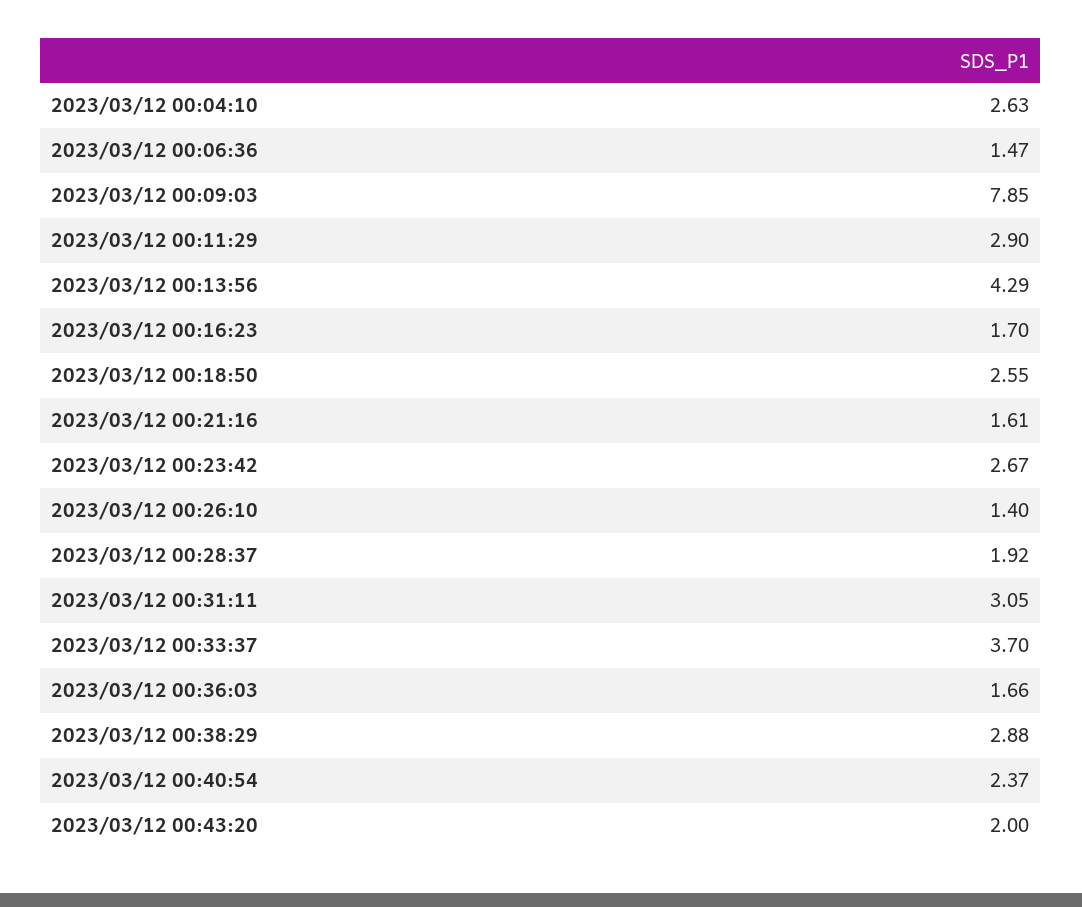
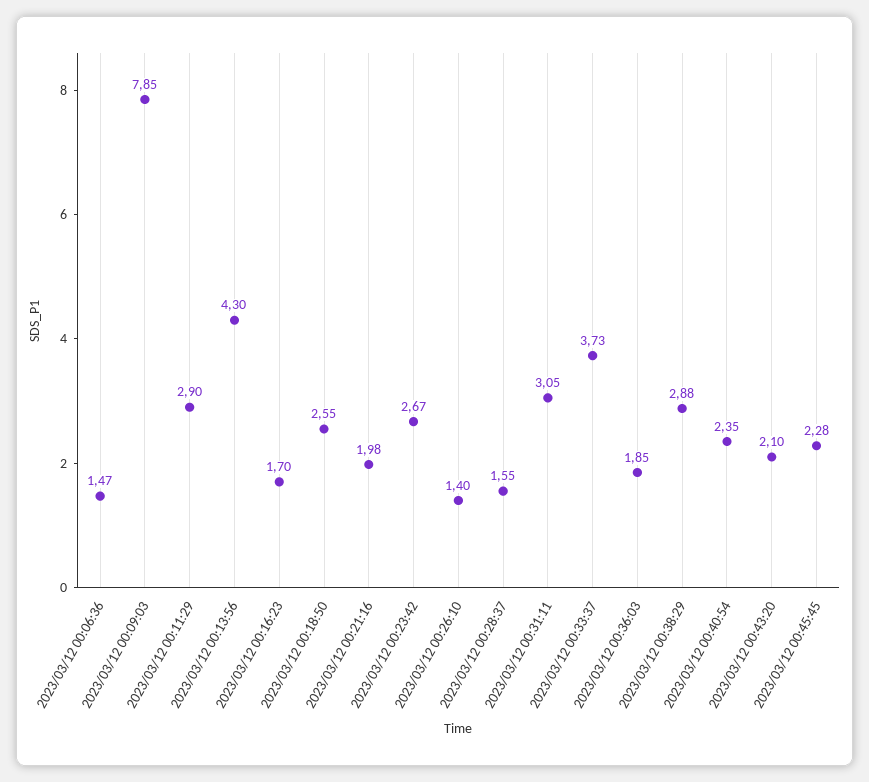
2023/03/12 00:04:10: 2.63 -> none
2023/03/12 00:13:56: 4.29 -> 4.3
2023/03/12 00:21:16: 1.61 -> 1.98
2023/03/12 00:28:37: 1.92 -> 1.55
2023/03/12 00:33:37: 3.7 -> 3.73
2023/03/12 00:36:03: 1.66 -> 1.85
2023/03/12 00:40:54: 2.37 -> 2.35
2023/03/12 00:43:20: 2 -> 2.1
2023/03/12 00:45:45: none -> 2.28

